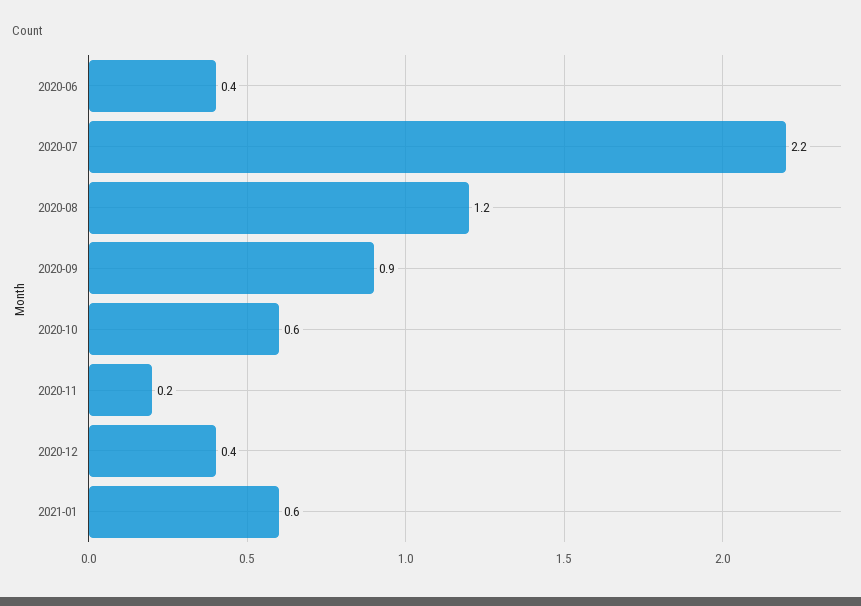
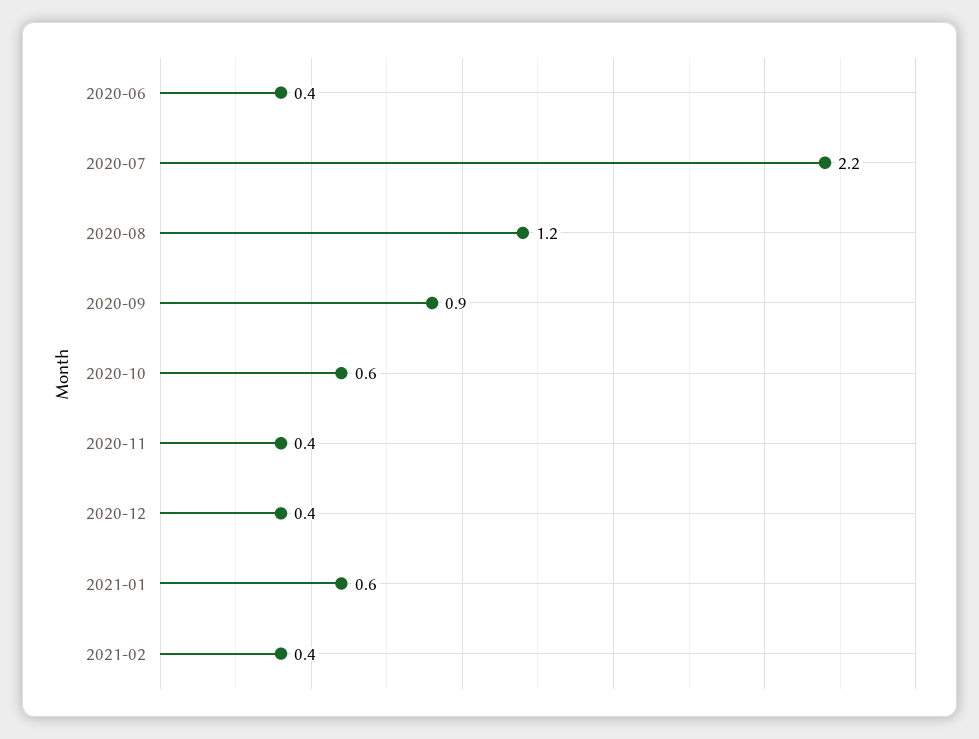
2020-11: 0.2 -> 0.4
2021-02: none -> 0.4

